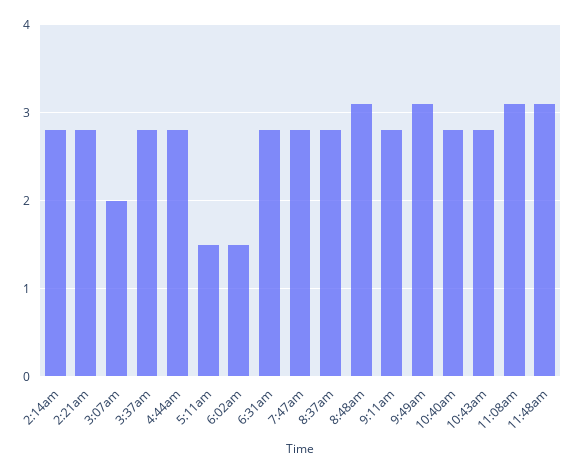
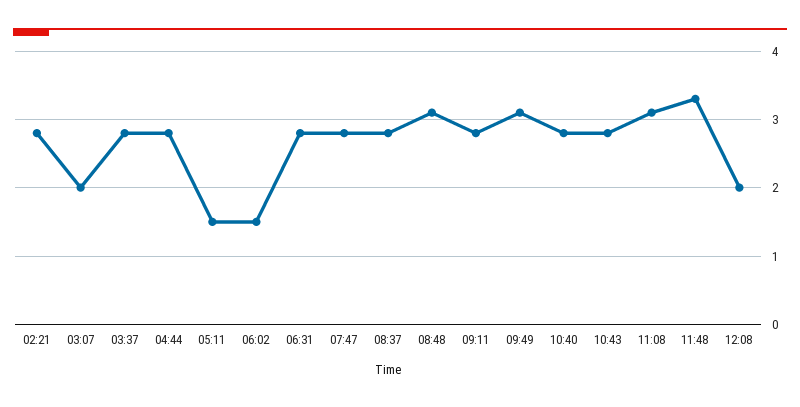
2:14am: 2.8 -> none
11:48am: 3.1 -> 3.3
12:08: none -> 2

